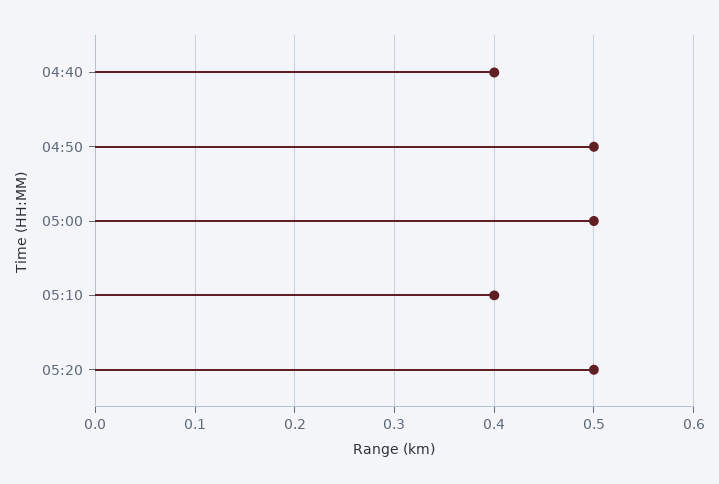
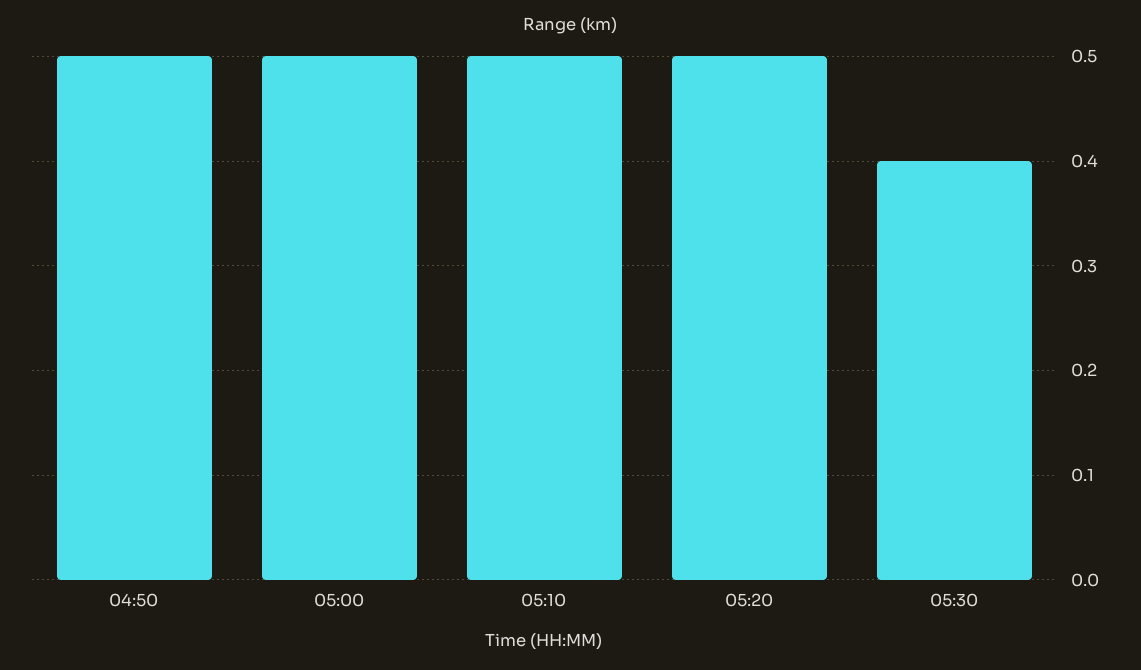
04:40: 0.4 -> none
05:10: 0.4 -> 0.5
05:30: none -> 0.4

